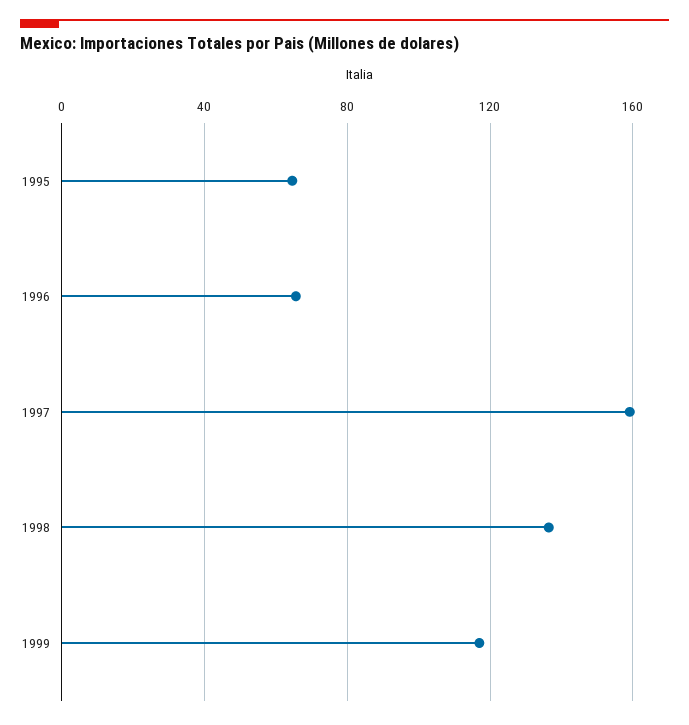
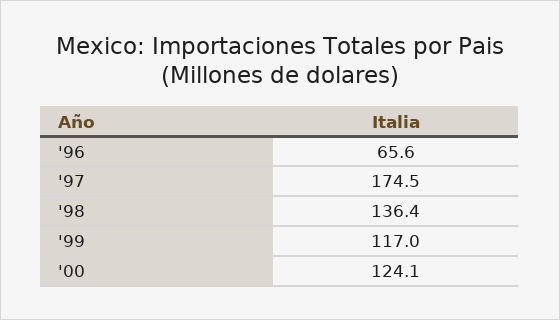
1995: 65 -> none
1997: 160 -> 174.5
'00: none -> 124.1

